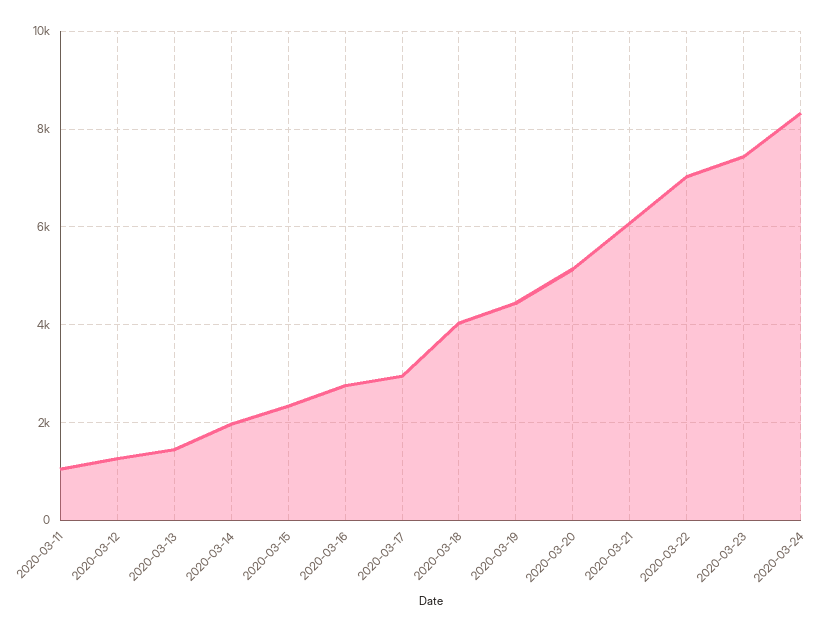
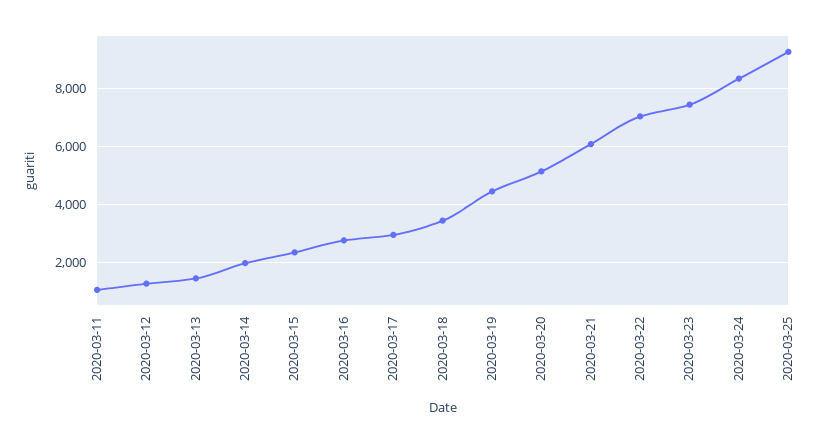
2020-03-18: 4000 -> 3500
2020-03-25: none -> 9250

